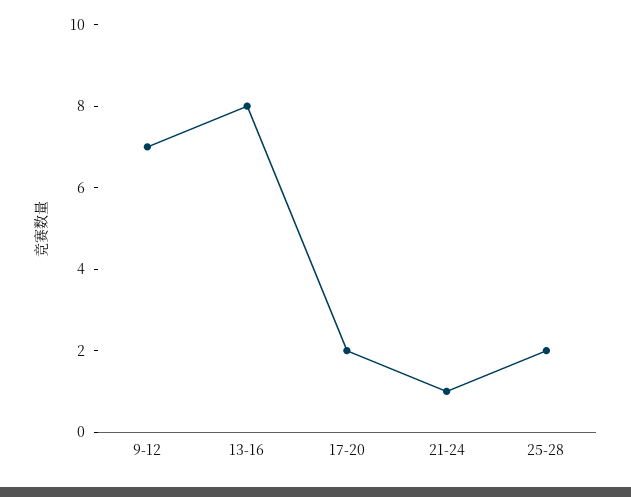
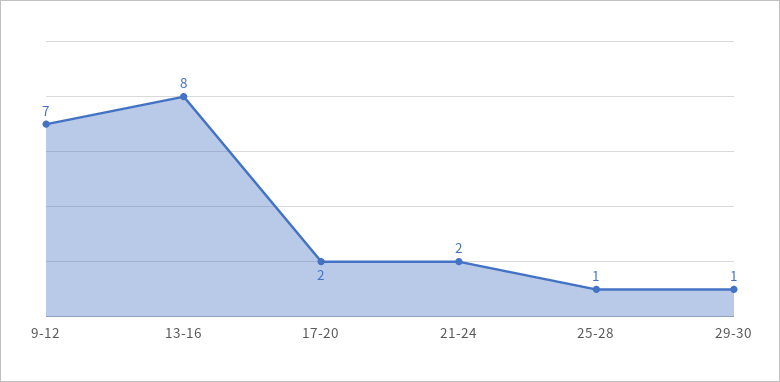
21-24: 1 -> 2
25-28: 2 -> 1
29-30: none -> 1

